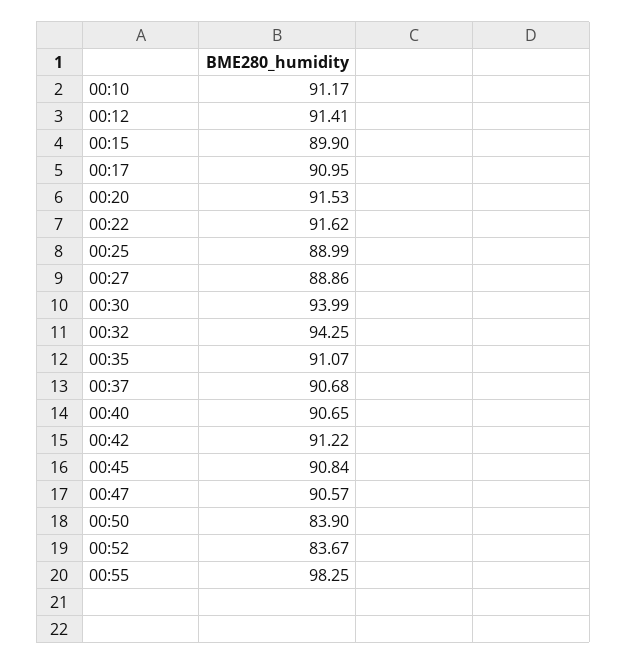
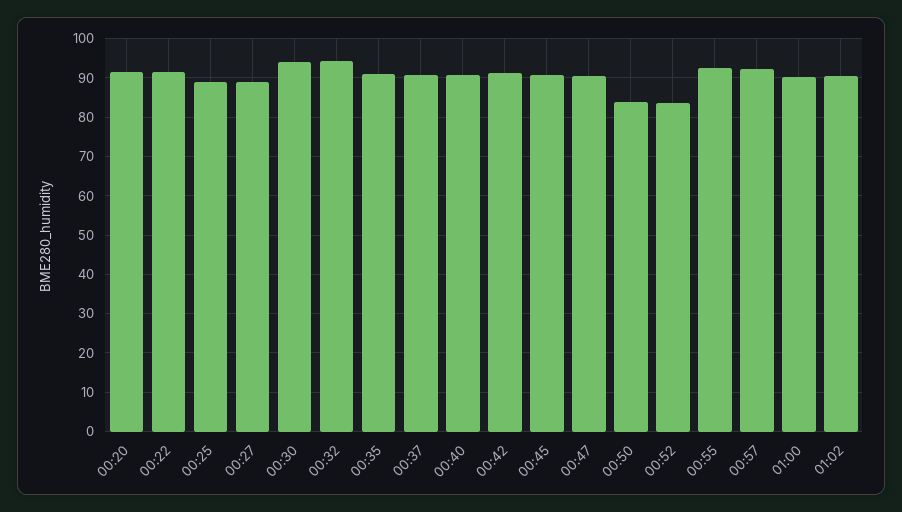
00:10: 91.17 -> none
00:12: 91.41 -> none
00:15: 89.9 -> none
00:17: 90.95 -> none
00:55: 98.25 -> 92
00:57: none -> 92
01:00: none -> 90
01:02: none -> 90

